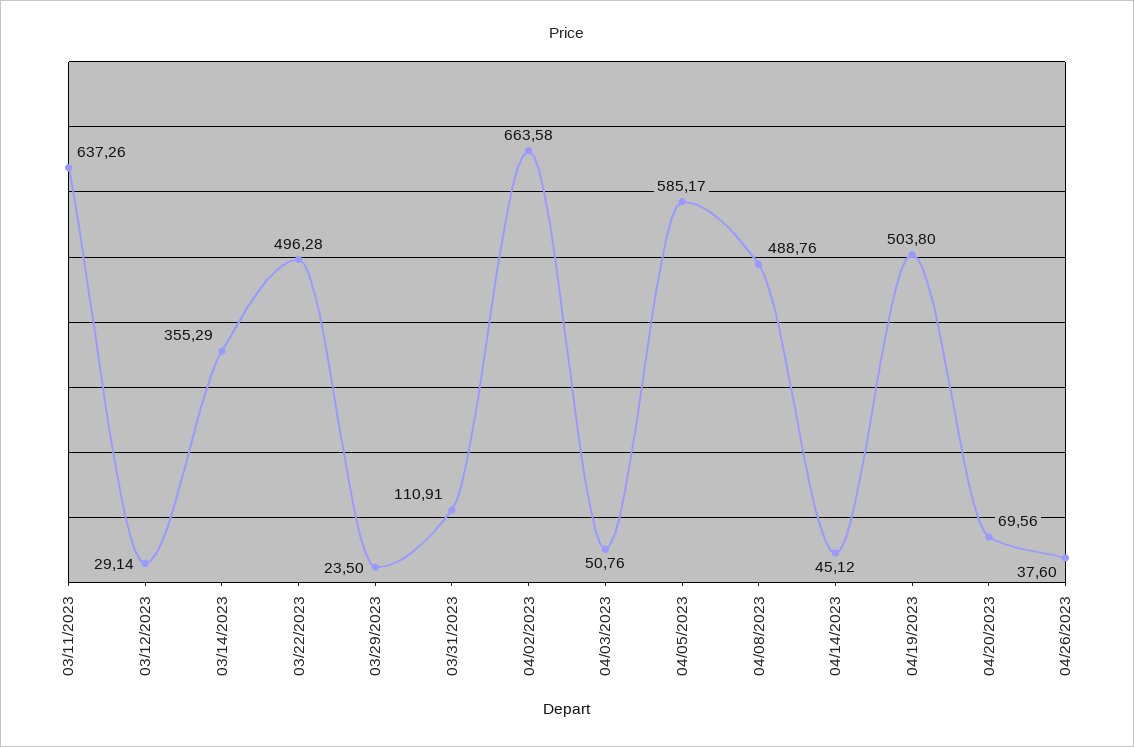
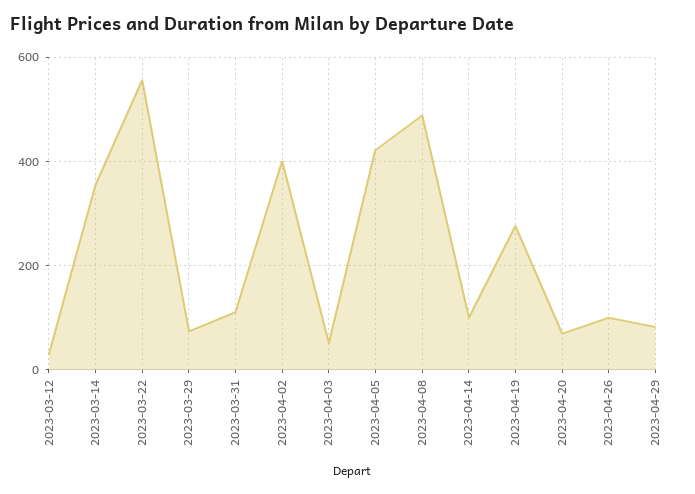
03/11/2023: 637.26 -> none
03/22/2023: 496.28 -> 560
03/29/2023: 23.5 -> 80
04/02/2023: 663.58 -> 400
04/05/2023: 585.17 -> 420
04/14/2023: 45.12 -> 100
04/19/2023: 503.8 -> 280
04/26/2023: 37.6 -> 100
2023-04-29: none -> 80

